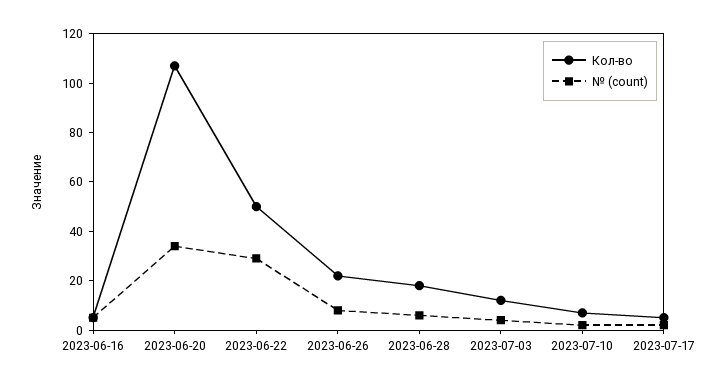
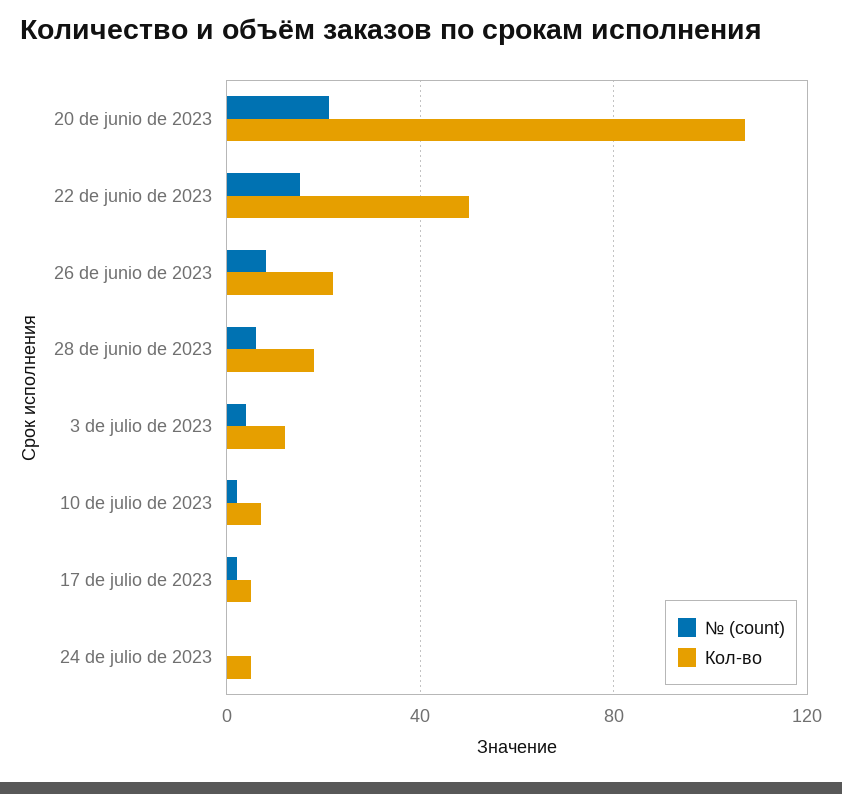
Кол-во, 2023-06-16: 5 -> none
№ (count), 2023-06-16: 5 -> none
№ (count), 2023-06-20: 35 -> 20
№ (count), 2023-06-22: 30 -> 15
№ (count), 24 de julio de 2023: none -> 0
Кол-во, 24 de julio de 2023: none -> 5

